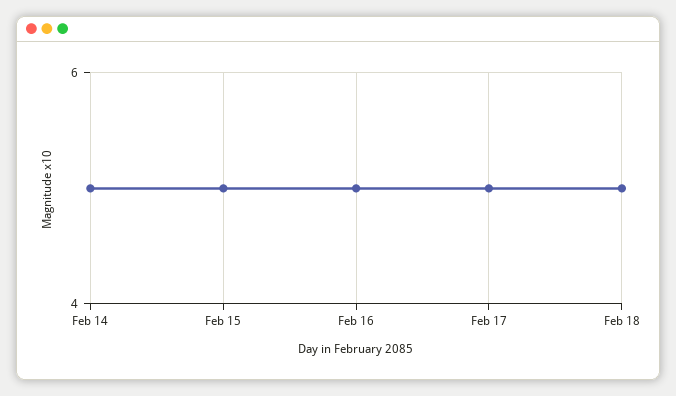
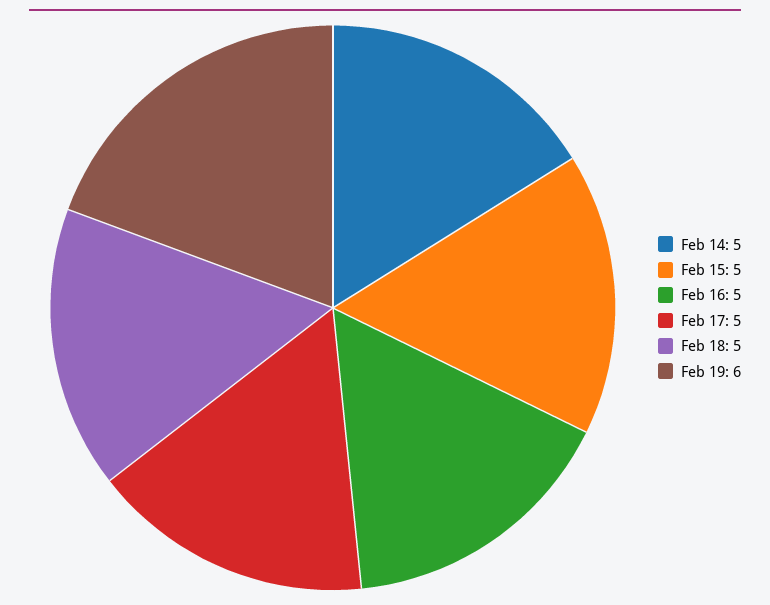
Feb 19: none -> 6

